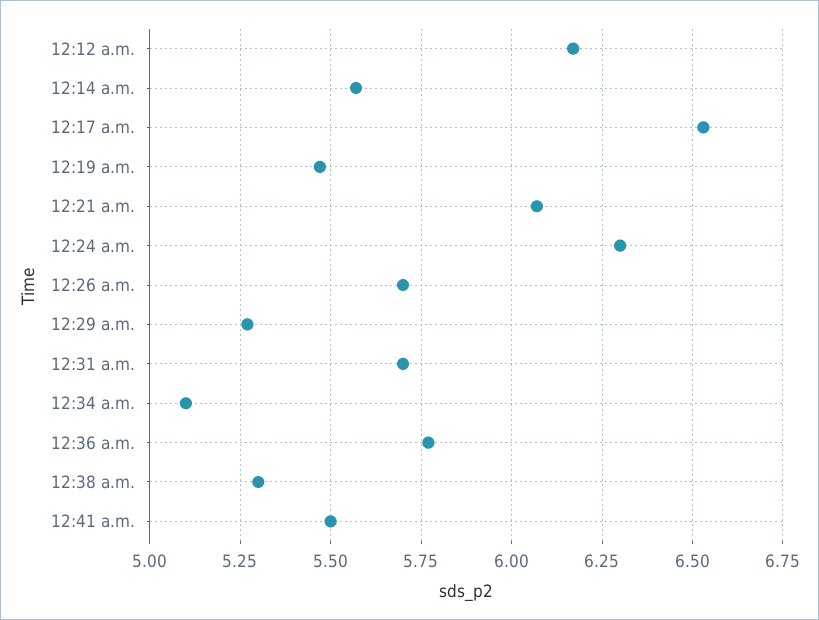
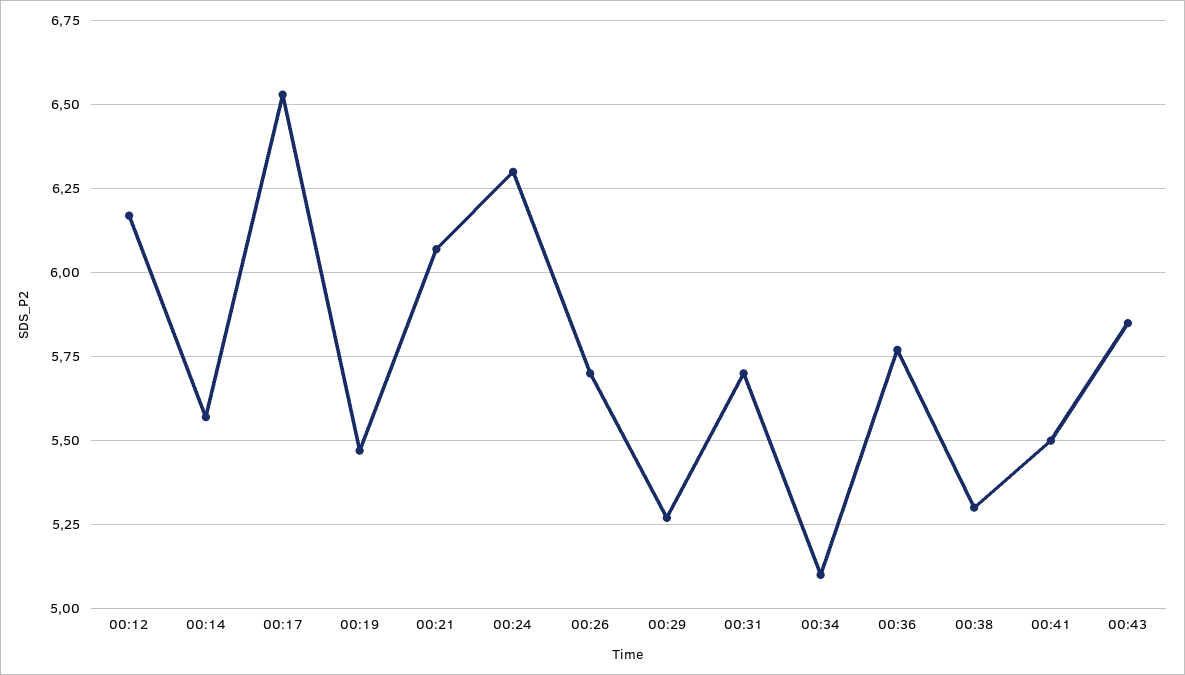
00:43: none -> 5.85

